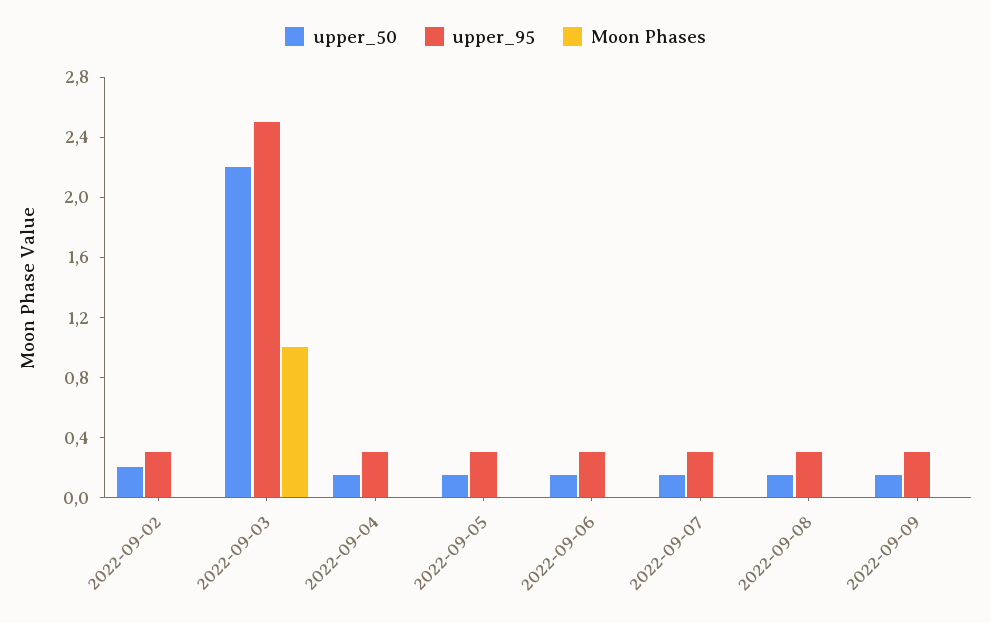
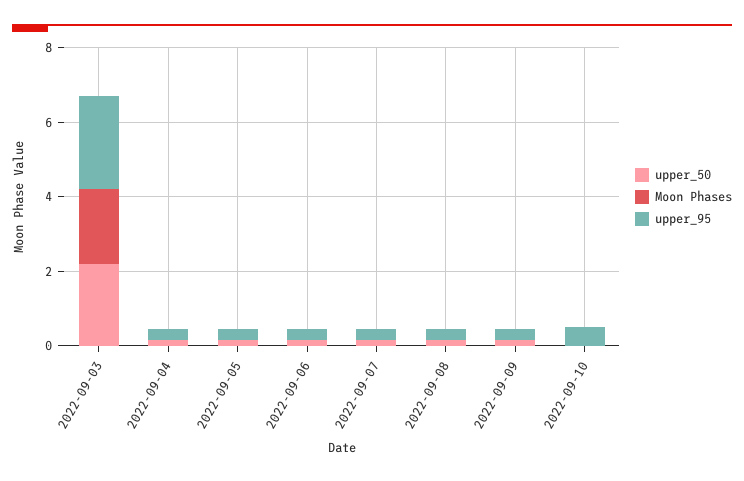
upper_50, 2022-09-02: 0.2 -> none
upper_95, 2022-09-02: 0.3 -> none
Moon Phases, 2022-09-02: 0 -> none
Moon Phases, 2022-09-03: 1 -> 2
upper_50, 2022-09-10: none -> 0
Moon Phases, 2022-09-10: none -> 0
upper_95, 2022-09-10: none -> 0.5

